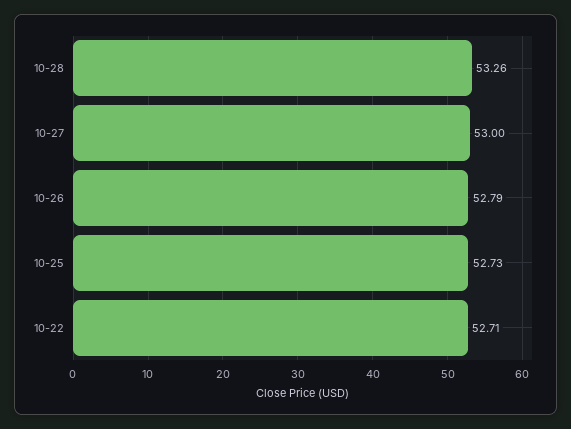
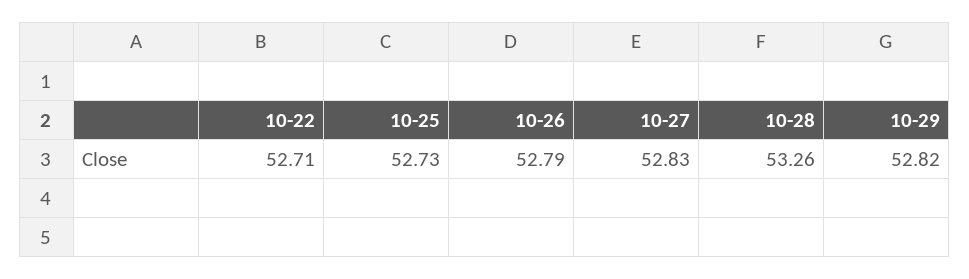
10-27: 53 -> 52.83
10-29: none -> 52.82

